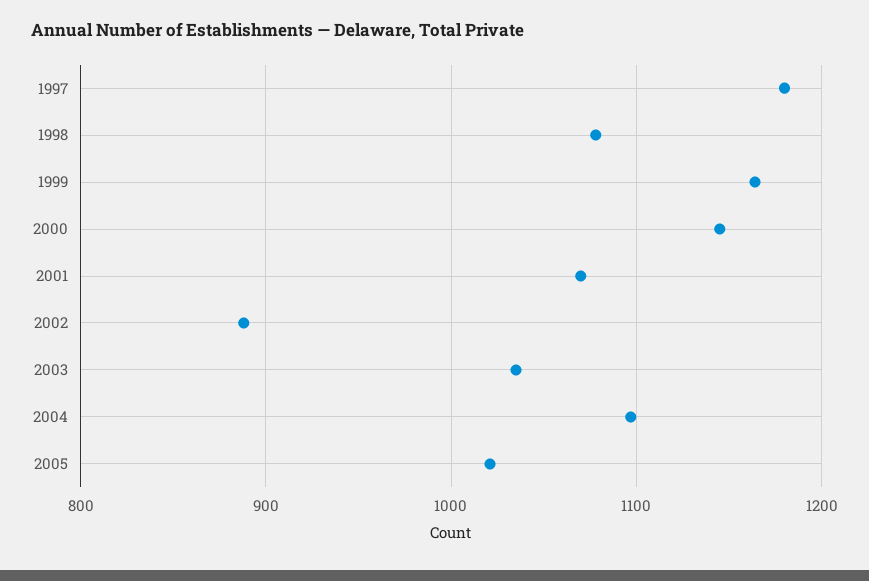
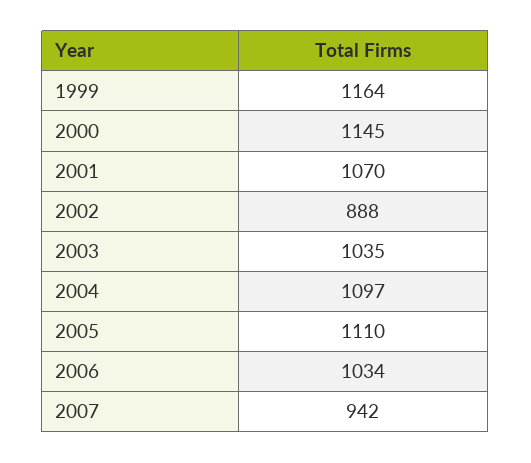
1997: 1180 -> none
1998: 1080 -> none
2005: 1020 -> 1110
2006: none -> 1034
2007: none -> 942

